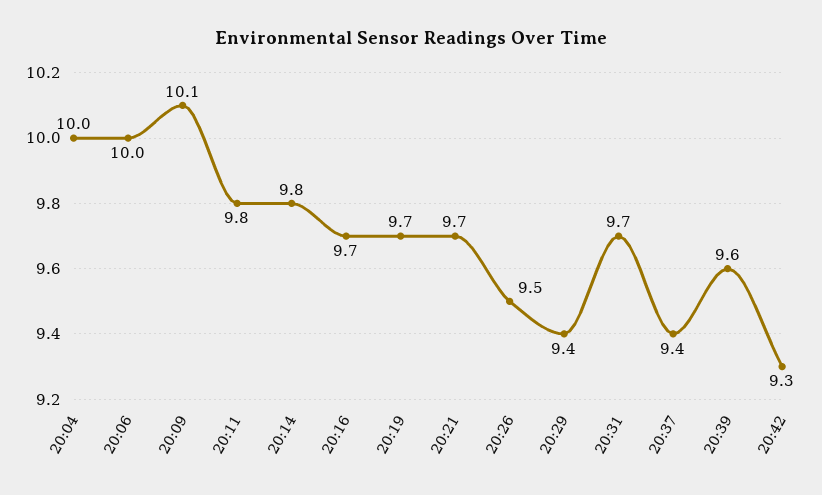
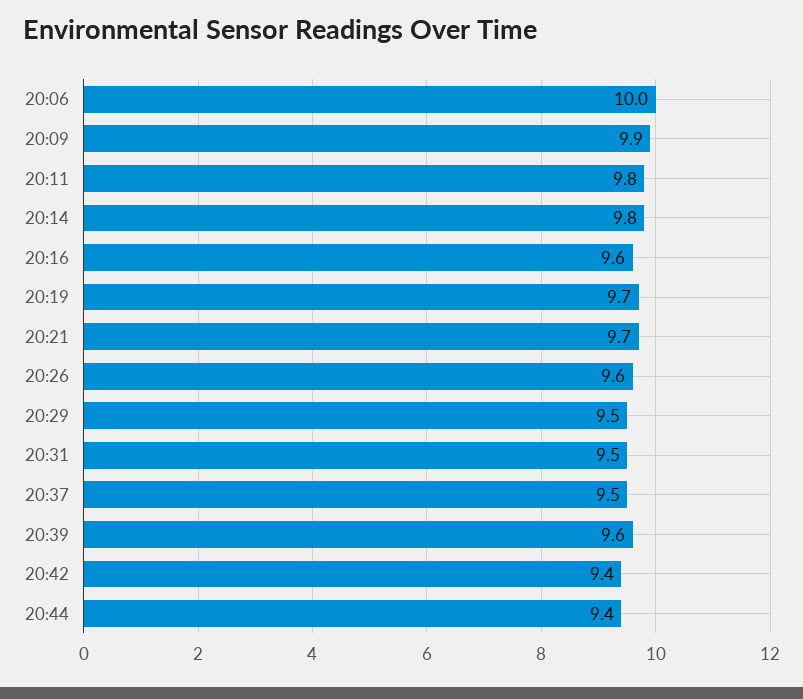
20:04: 10 -> none
20:09: 10.1 -> 9.9
20:16: 9.7 -> 9.6
20:26: 9.5 -> 9.6
20:29: 9.4 -> 9.5
20:31: 9.7 -> 9.5
20:37: 9.4 -> 9.5
20:42: 9.3 -> 9.4
20:44: none -> 9.4

